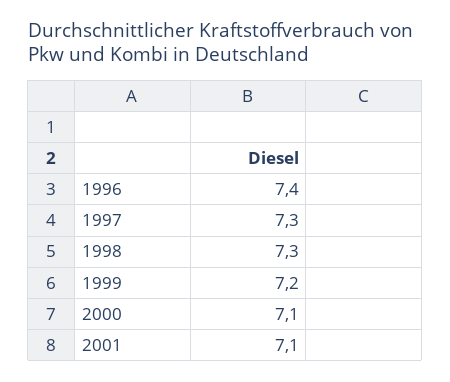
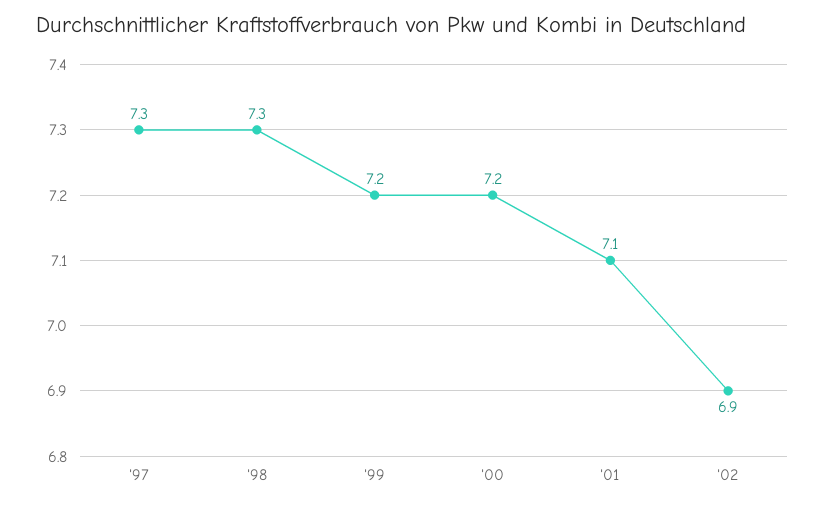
1996: 7.4 -> none
2000: 7.1 -> 7.2
'02: none -> 6.9

